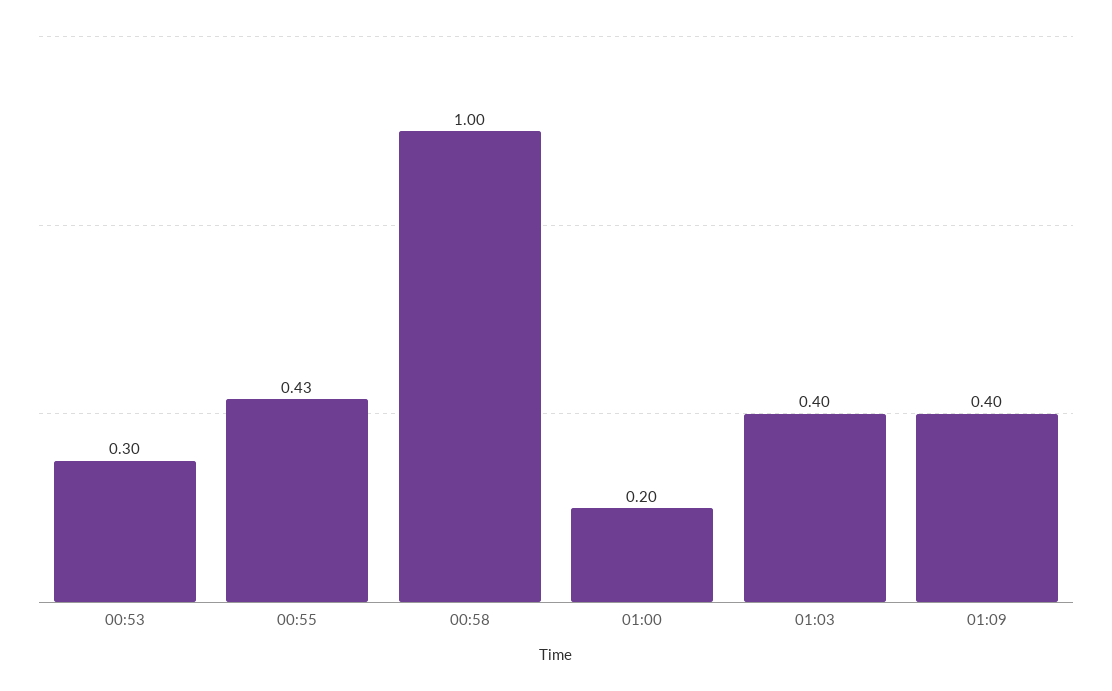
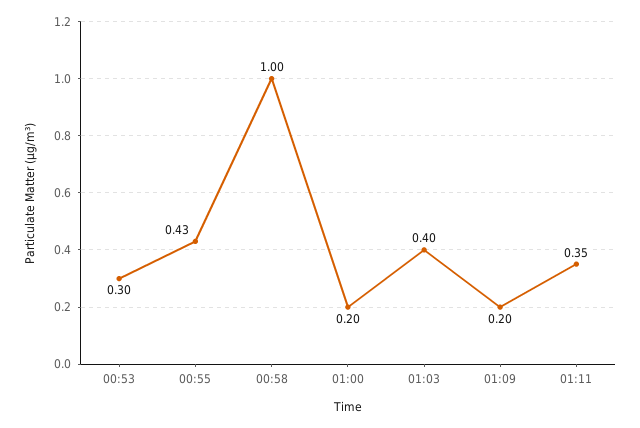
01:09: 0.4 -> 0.2
01:11: none -> 0.35

